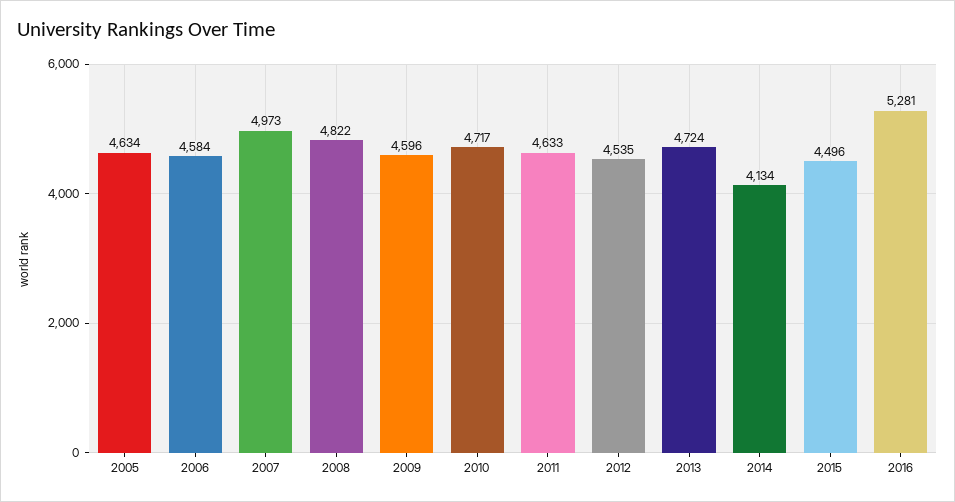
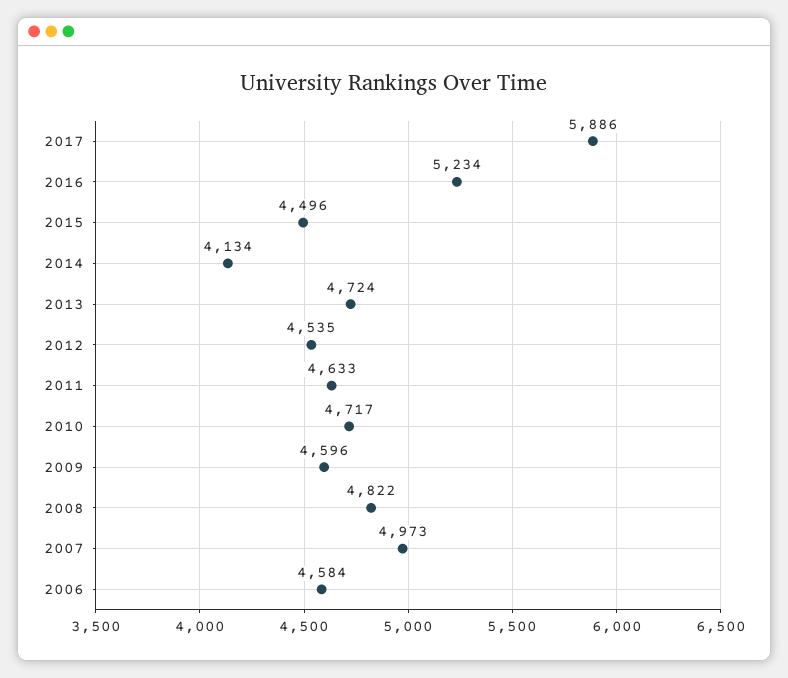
2005: 4634 -> none
2016: 5281 -> 5234
2017: none -> 5886

